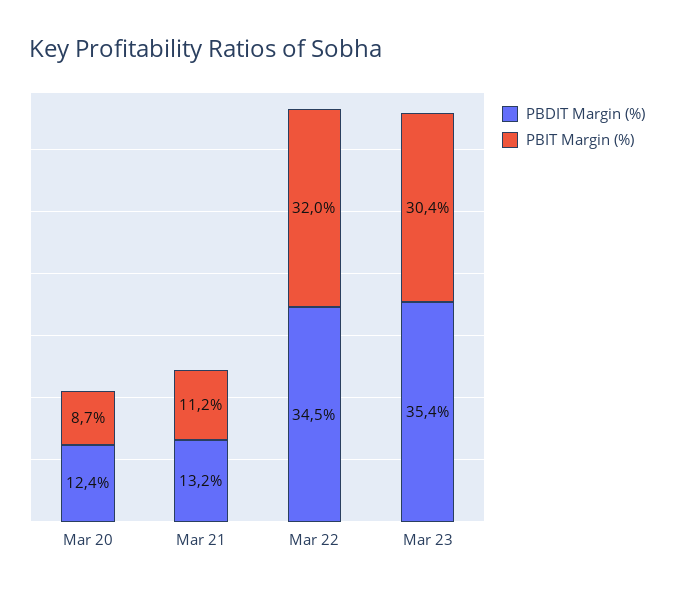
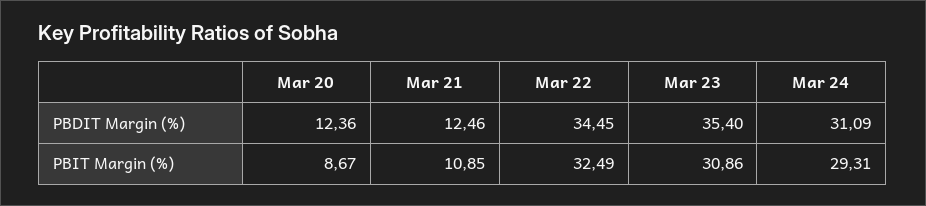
PBDIT Margin (%), Mar 21: 13.2 -> 12.46
PBIT Margin (%), Mar 21: 11.2 -> 10.85
PBIT Margin (%), Mar 22: 32 -> 32.49
PBIT Margin (%), Mar 23: 30.4 -> 30.86
PBDIT Margin (%), Mar 24: none -> 31.09
PBIT Margin (%), Mar 24: none -> 29.31

